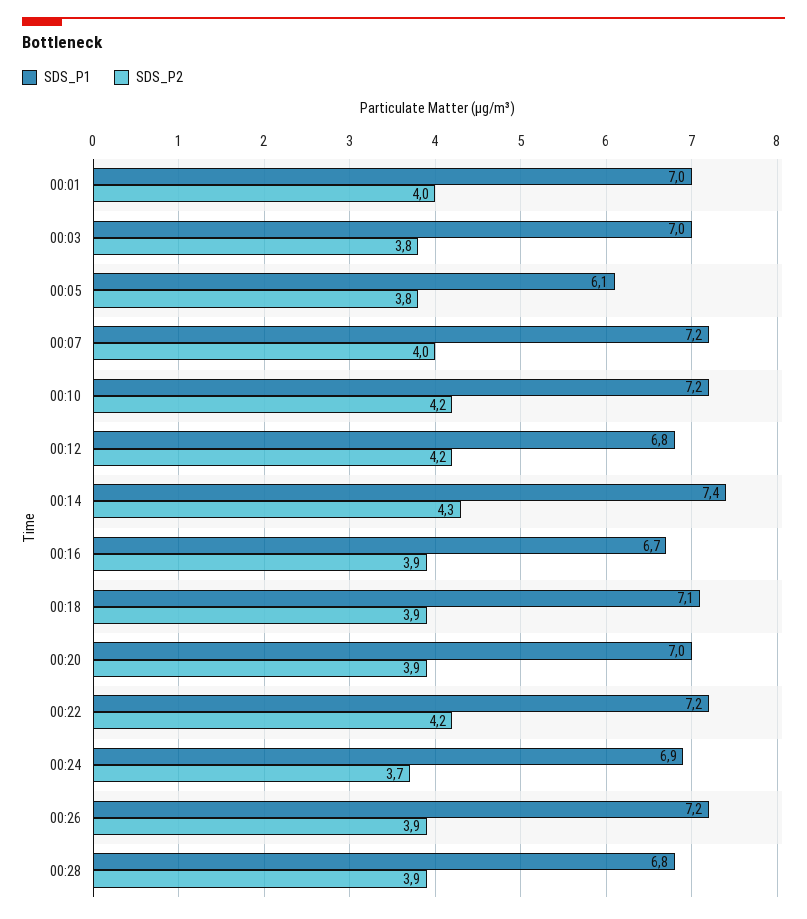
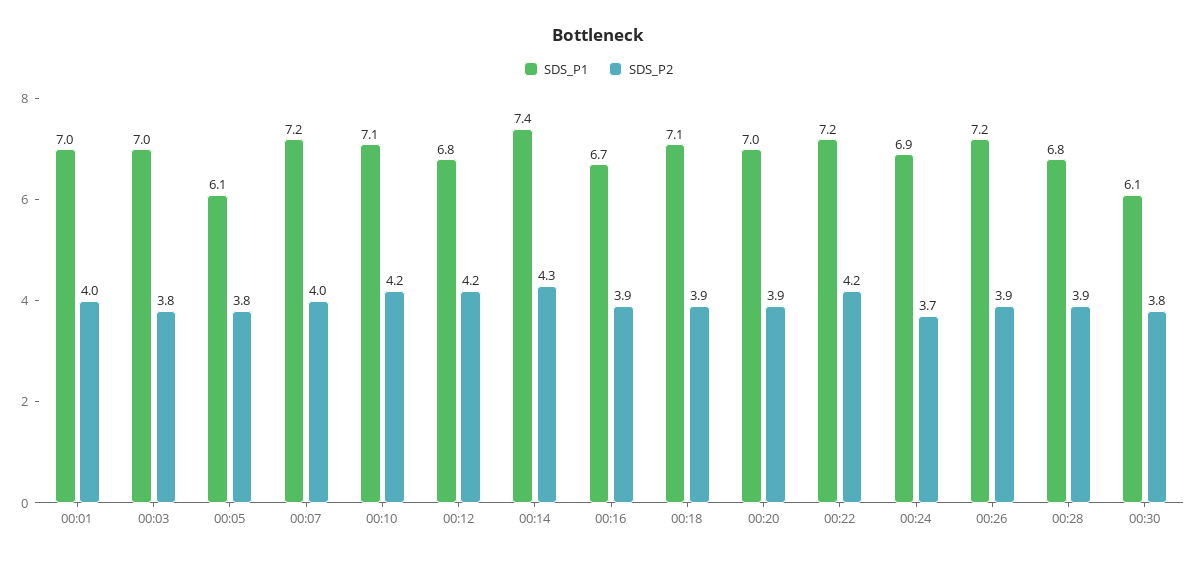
SDS_P1, 00:10: 7.2 -> 7.1
SDS_P1, 00:30: none -> 6.1
SDS_P2, 00:30: none -> 3.8

